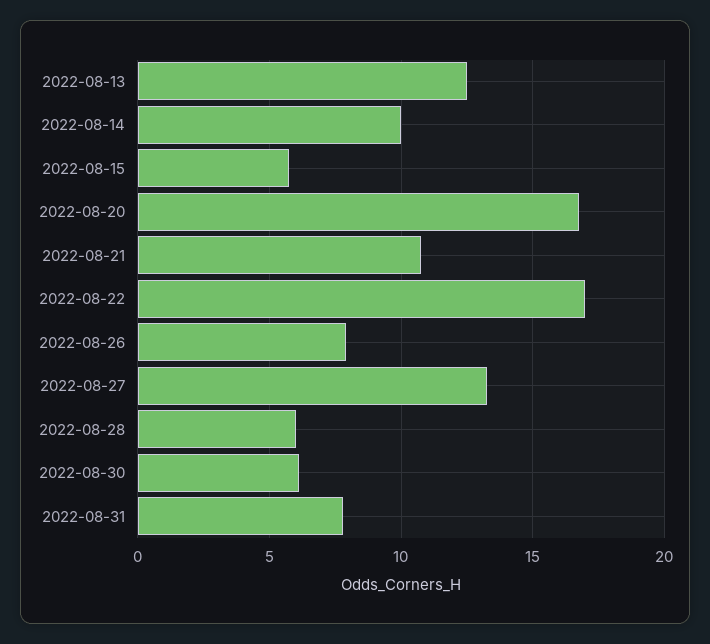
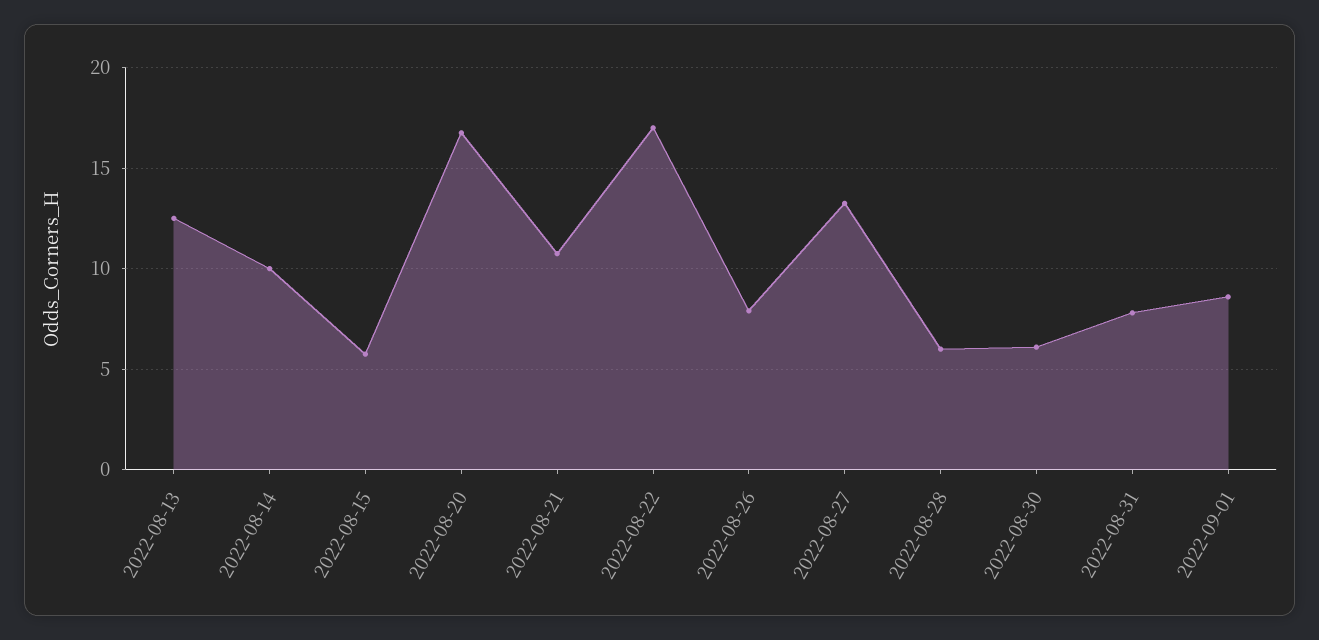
2022-09-01: none -> 8.5

